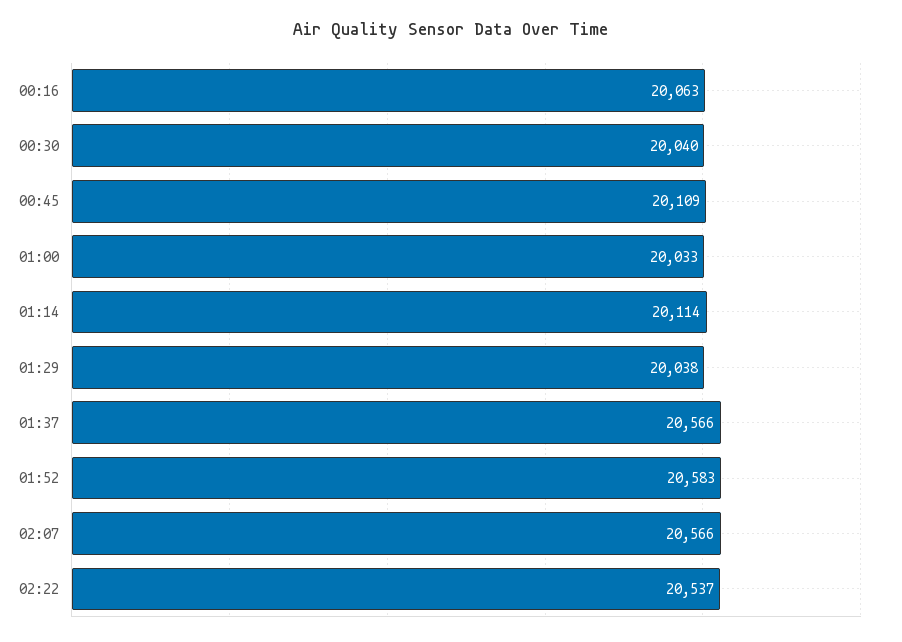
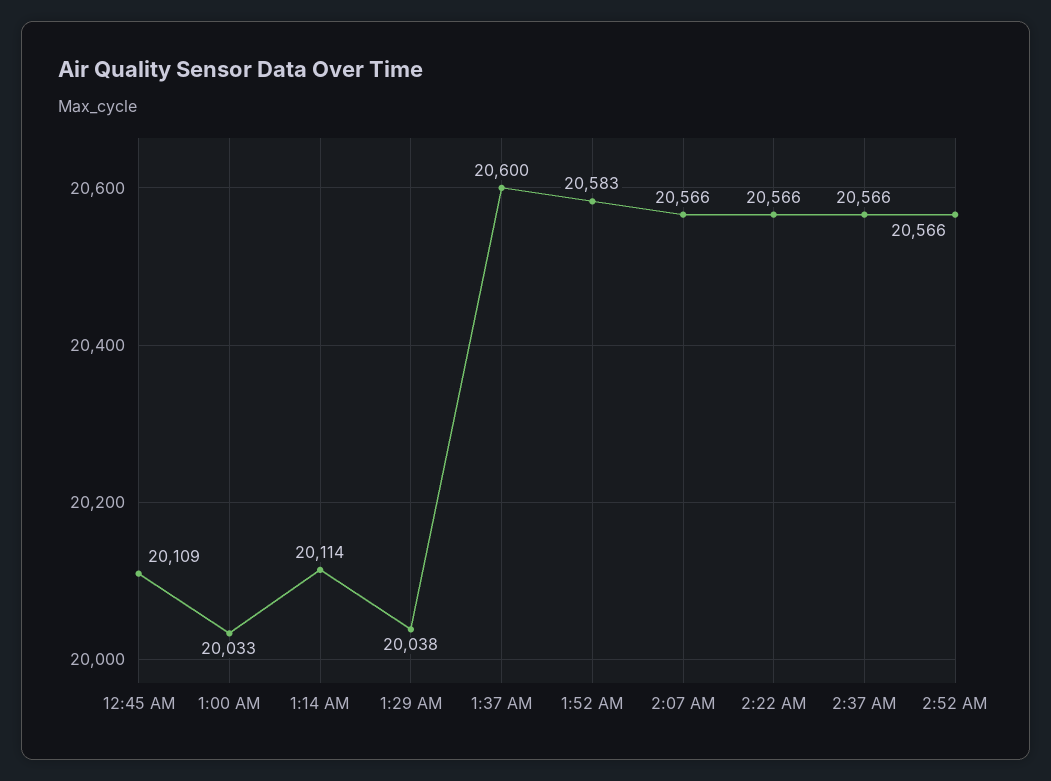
00:16: 20063 -> none
00:30: 20040 -> none
01:37: 20566 -> 20600
02:22: 20537 -> 20566
2:37 AM: none -> 20566
2:52 AM: none -> 20566

